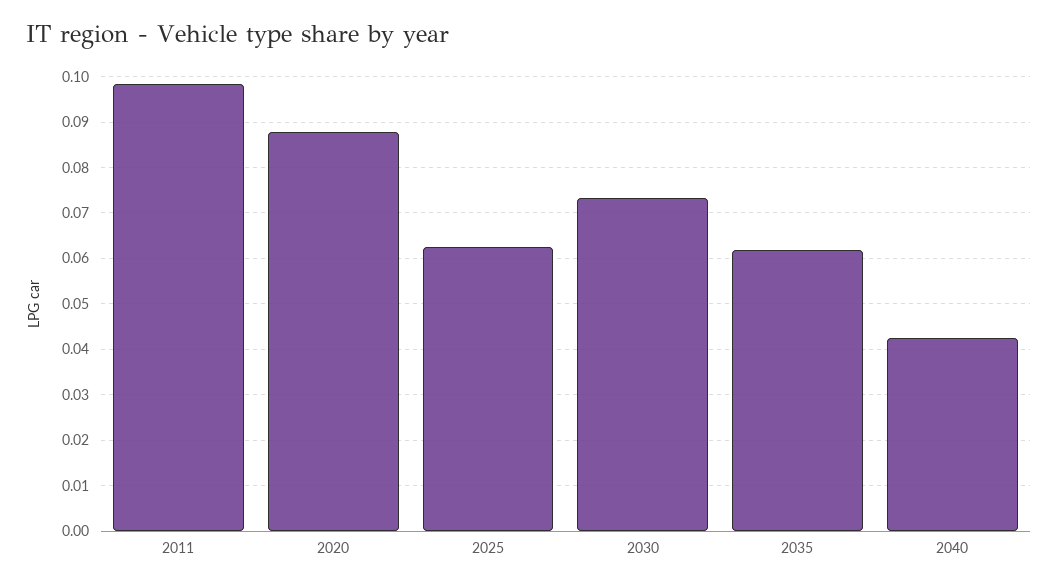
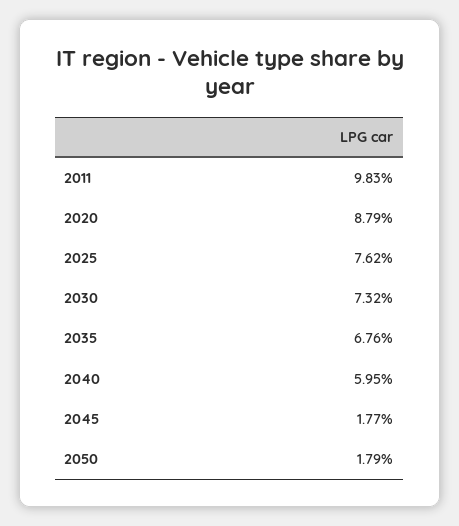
2025: 0.062 -> 0.0762
2035: 0.062 -> 0.0676
2040: 0.042 -> 0.0595
2045: none -> 0.0177
2050: none -> 0.0179

